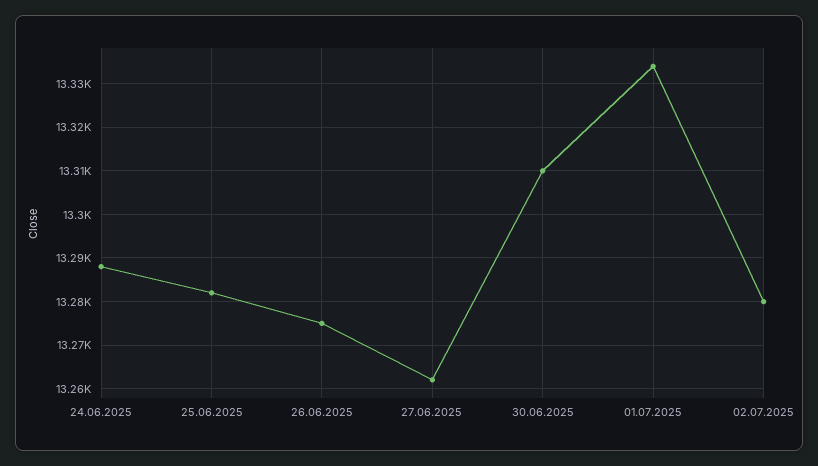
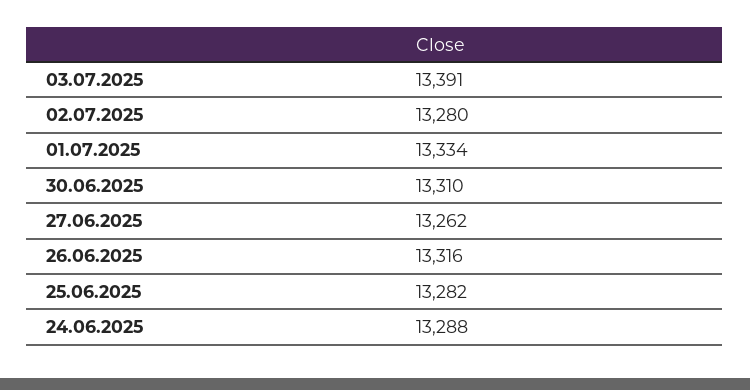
26.06.2025: 13275 -> 13316
03.07.2025: none -> 13391

